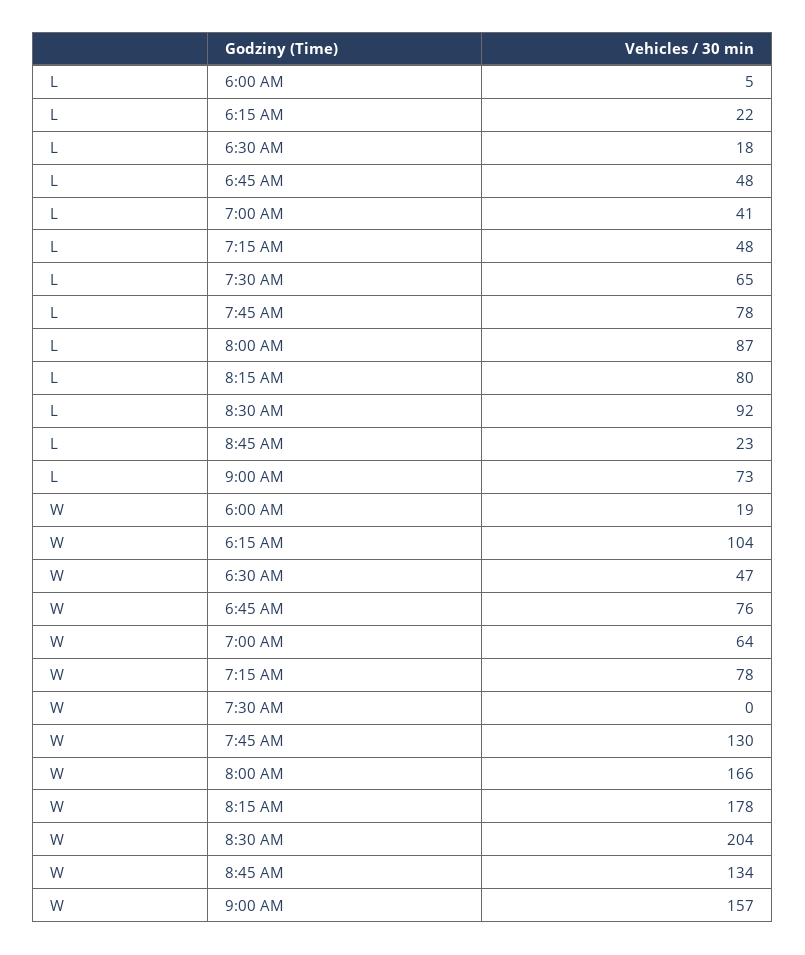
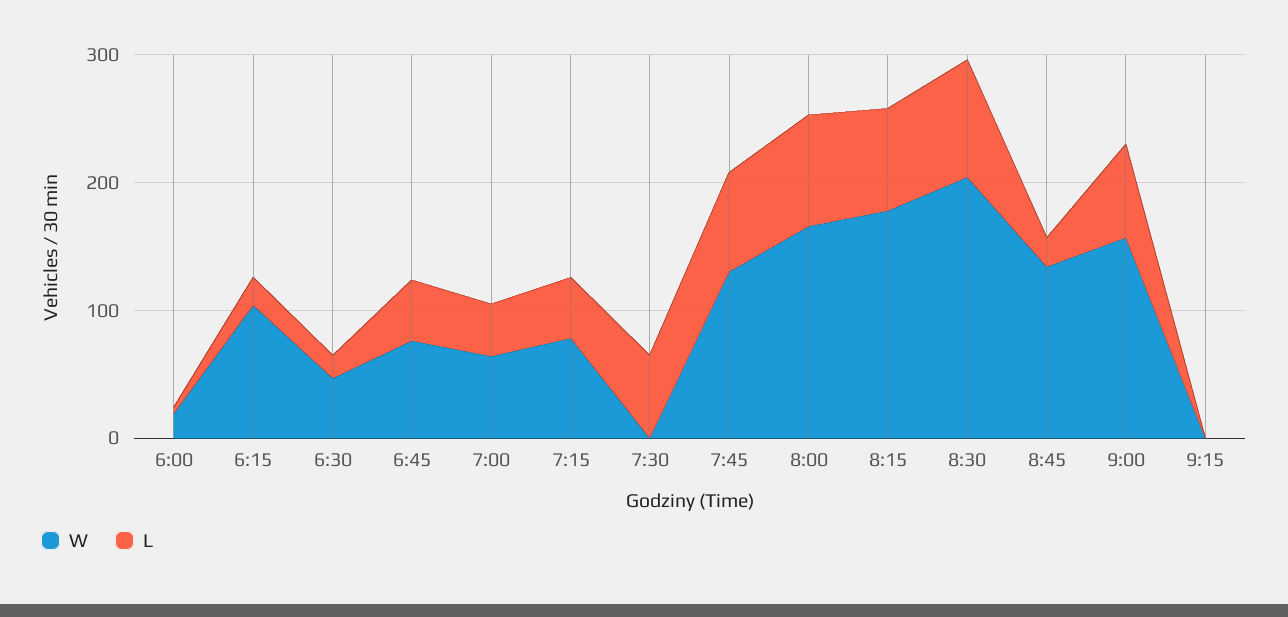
W, 9:15: none -> 0
L, 9:15: none -> 0

